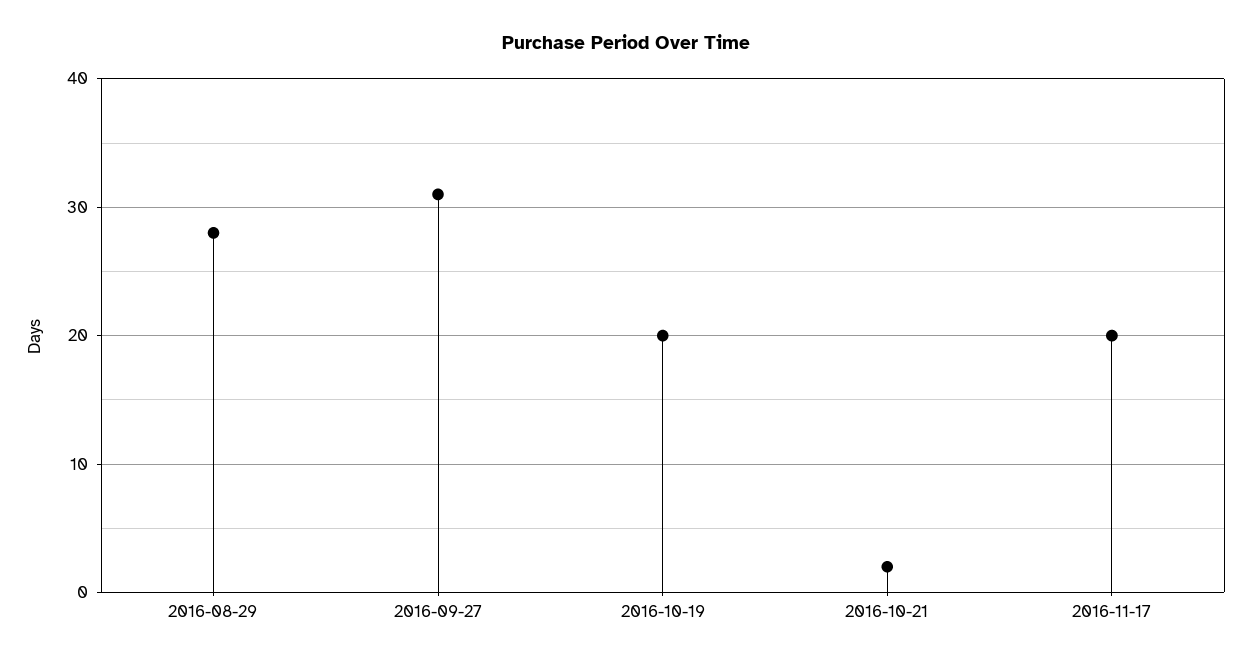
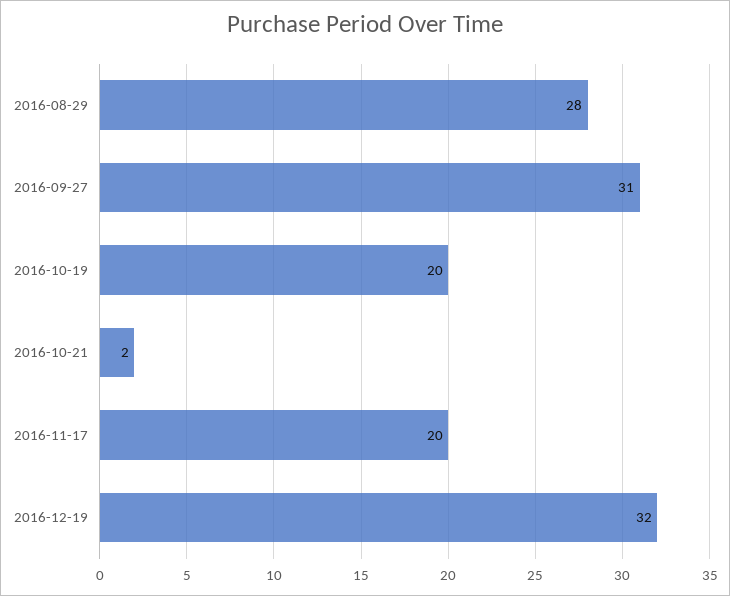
2016-12-19: none -> 32

